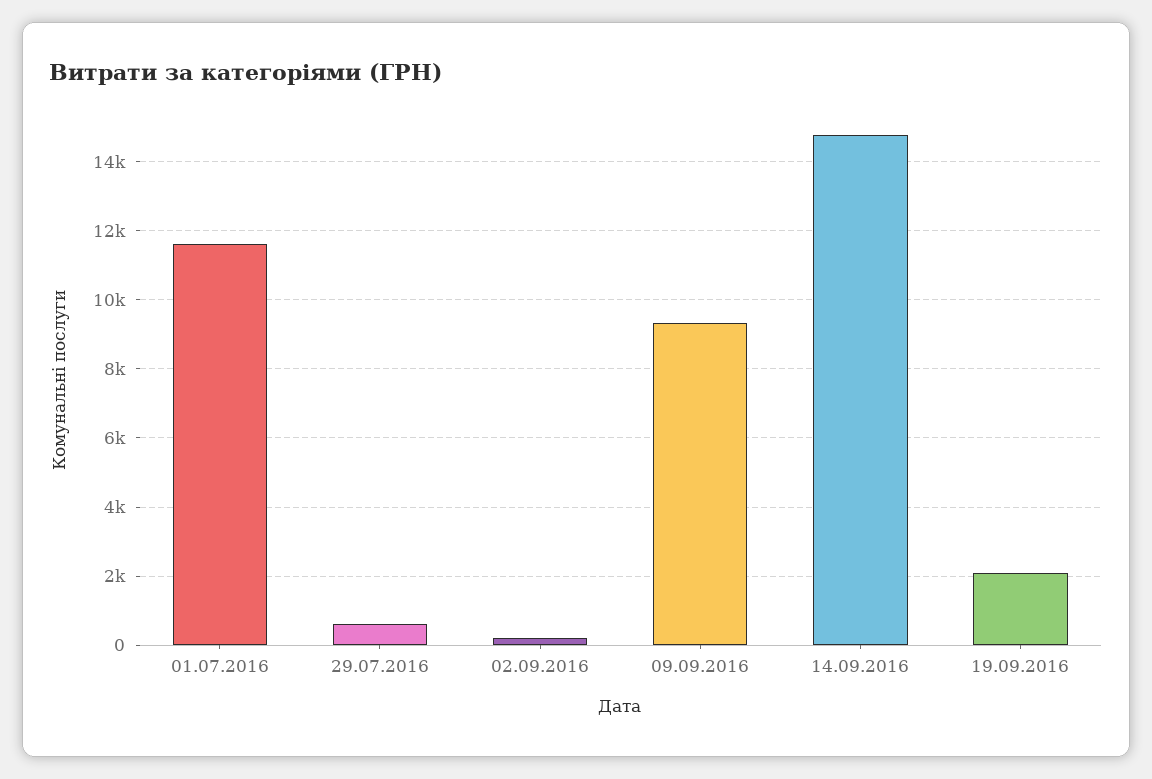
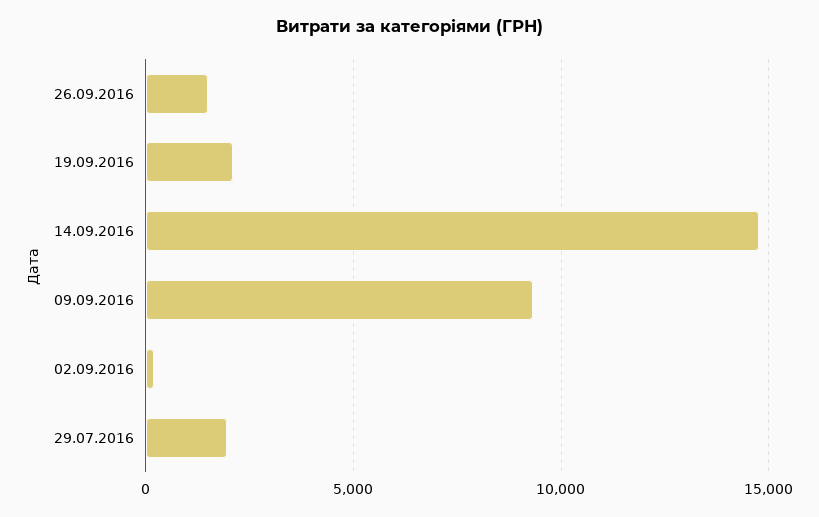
01.07.2016: 11600 -> none
29.07.2016: 600 -> 2000
26.09.2016: none -> 1500

